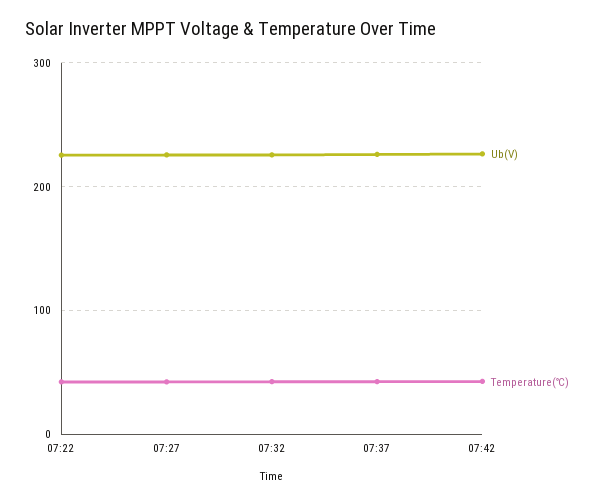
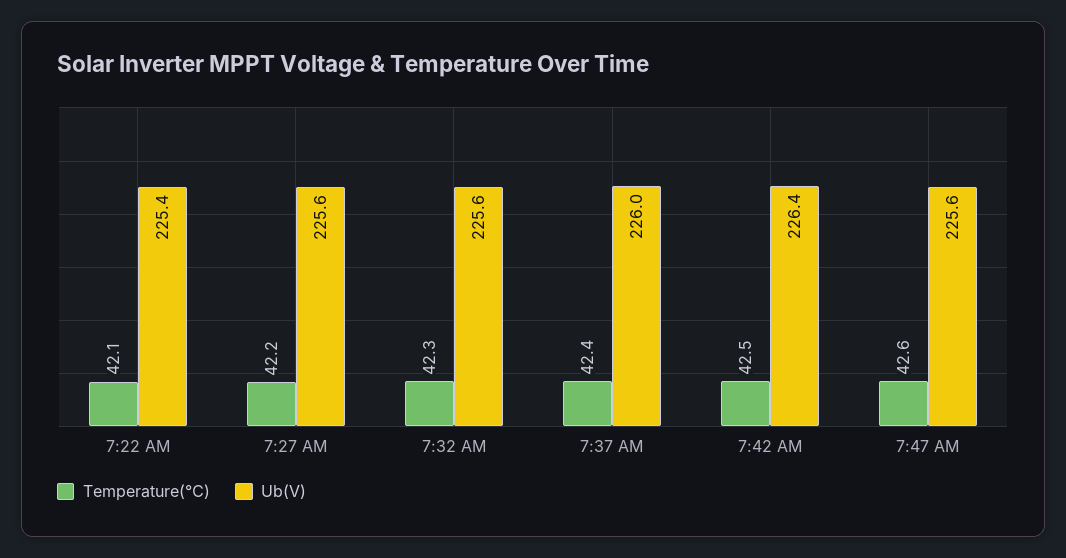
Temperature(℃), 7:47 AM: none -> 42.6
Ub(V), 7:47 AM: none -> 225.6

